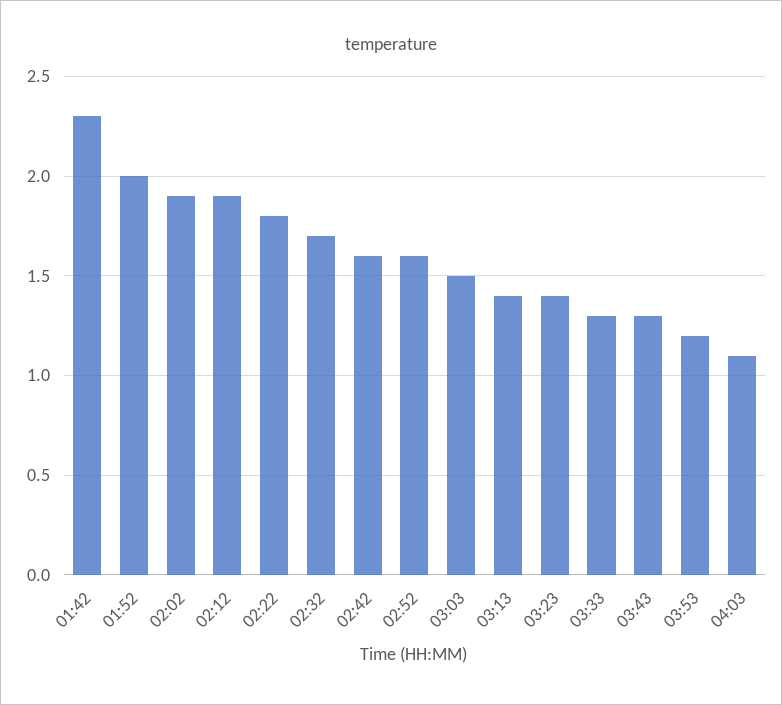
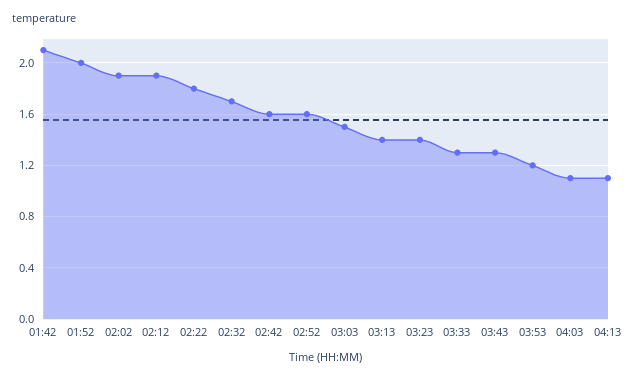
01:42: 2.3 -> 2.1
04:13: none -> 1.1

